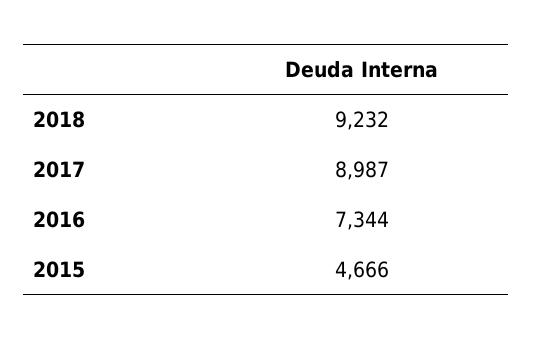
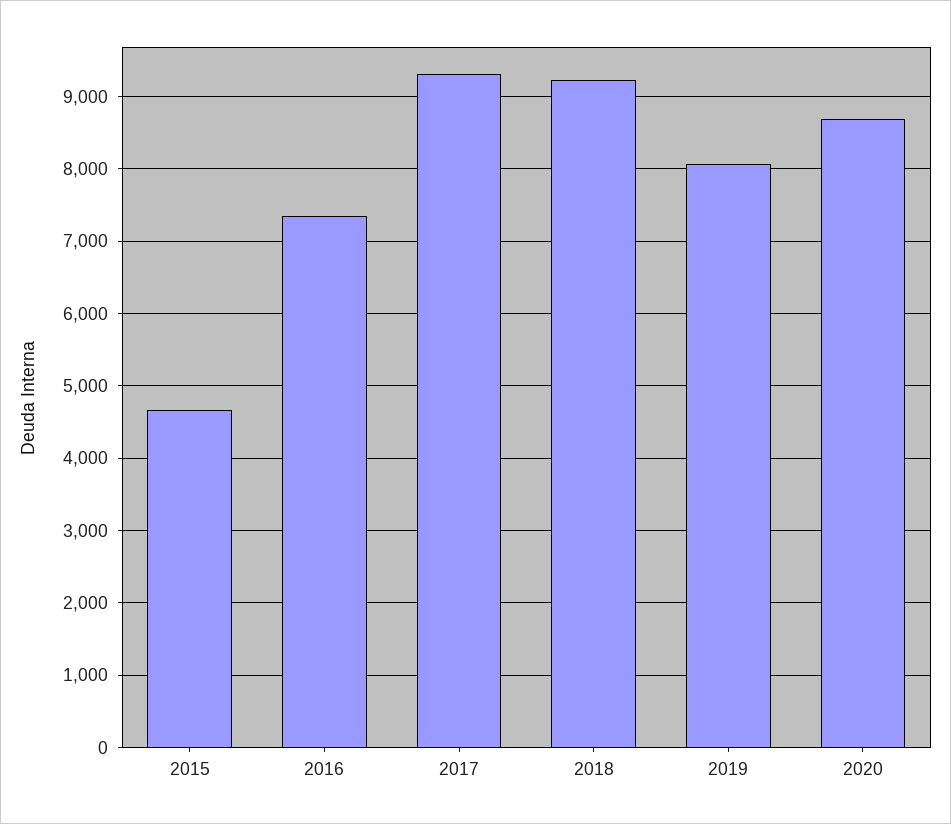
2017: 8987 -> 9300
2019: none -> 8100
2020: none -> 8700

